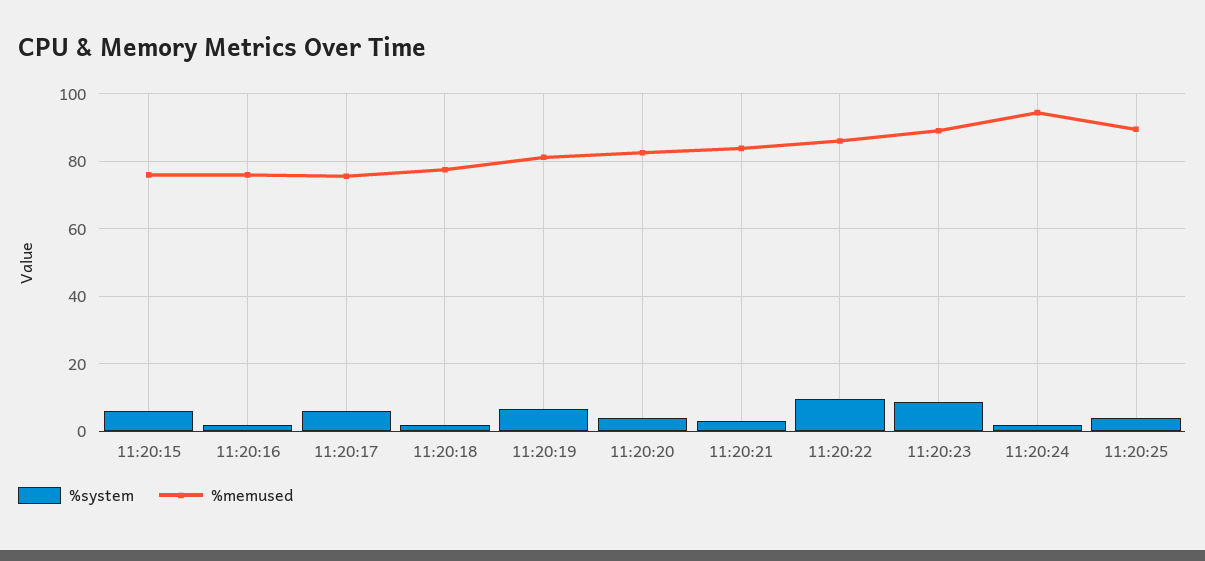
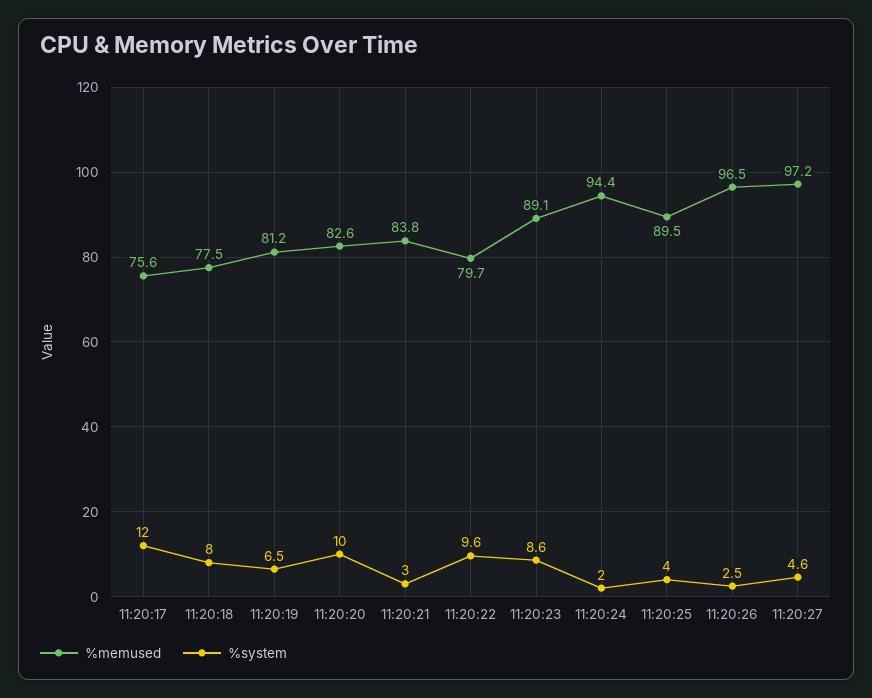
%system, 11:20:15: 6 -> none
%memused, 11:20:15: 76 -> none
%system, 11:20:16: 2 -> none
%memused, 11:20:16: 76 -> none
%system, 11:20:17: 6 -> 12
%system, 11:20:18: 2 -> 8
%system, 11:20:20: 4 -> 10
%memused, 11:20:22: 86 -> 79.7
%memused, 11:20:26: none -> 96.5
%system, 11:20:26: none -> 2.5
%memused, 11:20:27: none -> 97.2
%system, 11:20:27: none -> 4.6

